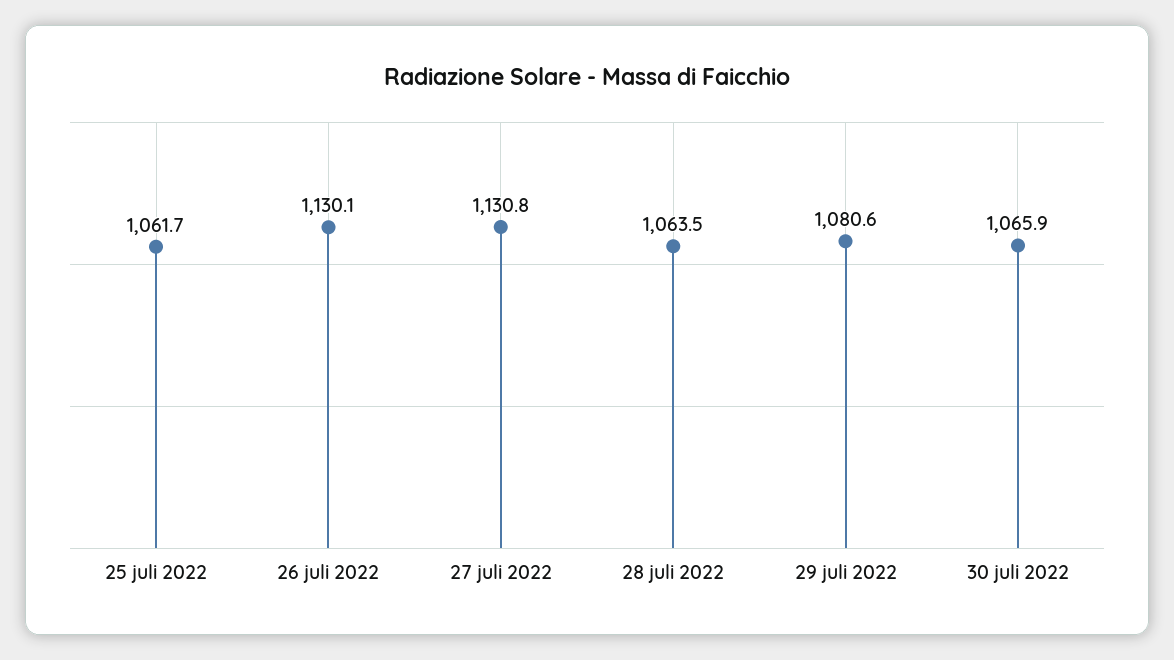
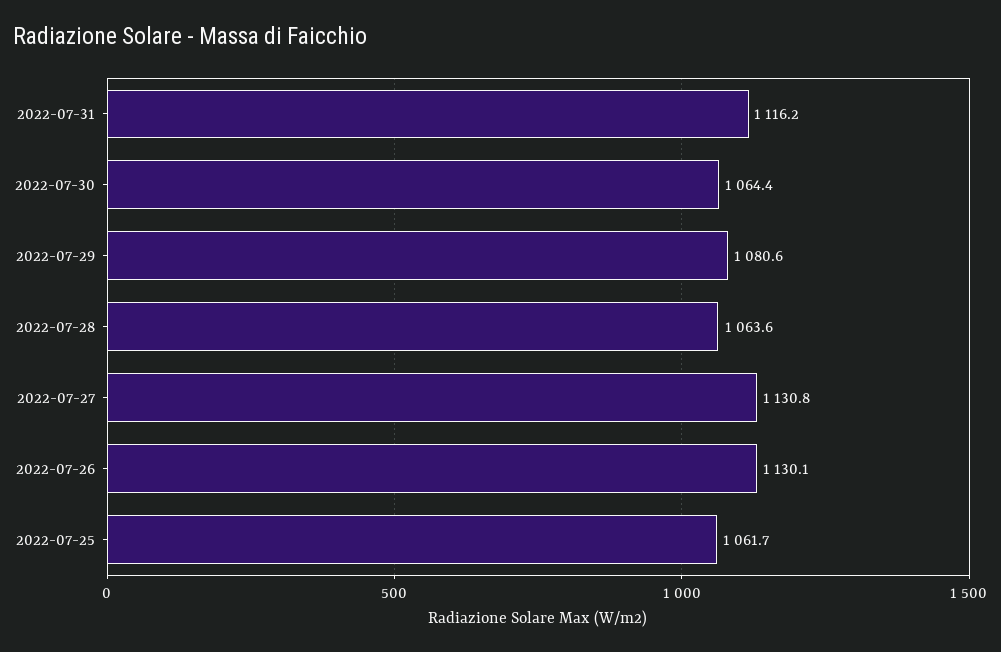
28 juli 2022: 1063.5 -> 1063.6
30 juli 2022: 1065.9 -> 1064.4
2022-07-31: none -> 1116.2

